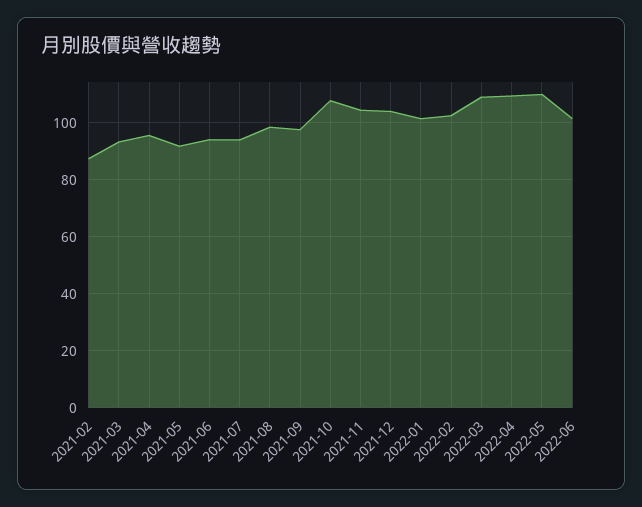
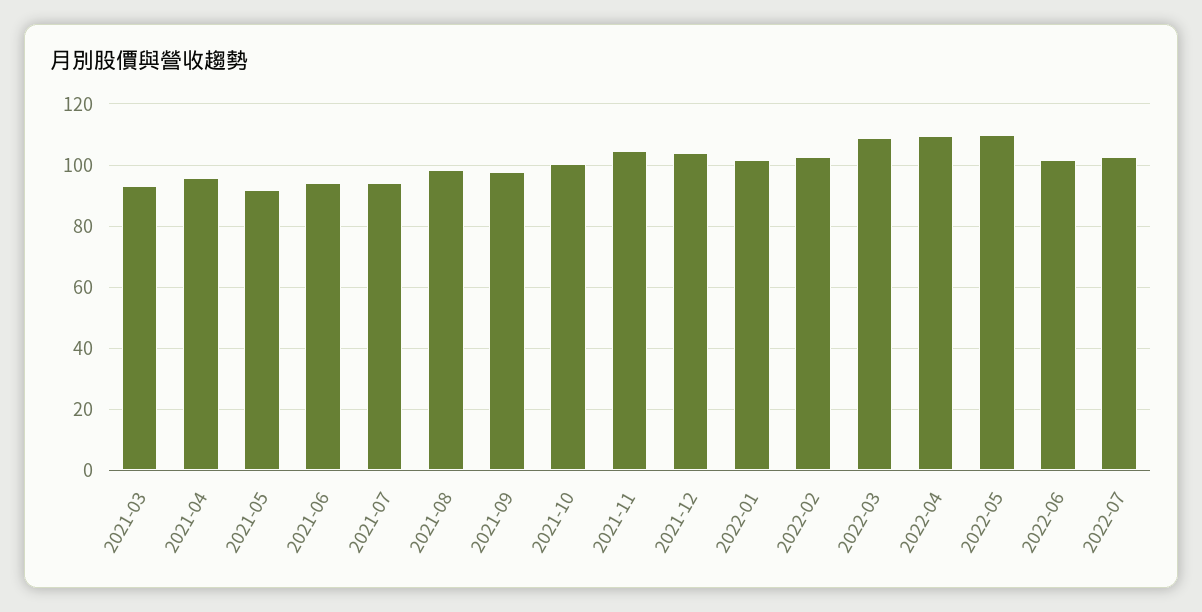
2021-02: 87.5 -> none
2021-10: 107.5 -> 100
2022-07: none -> 102

